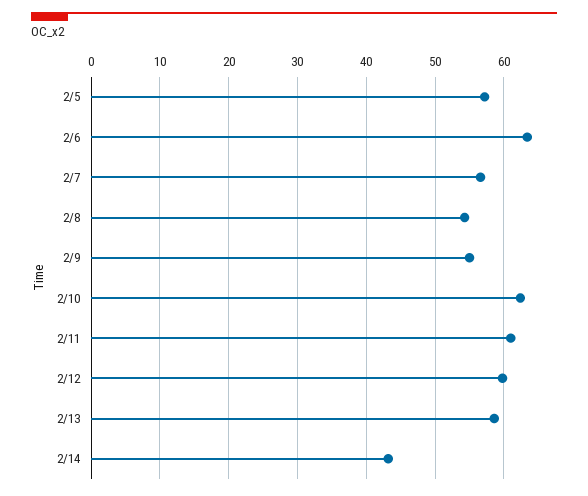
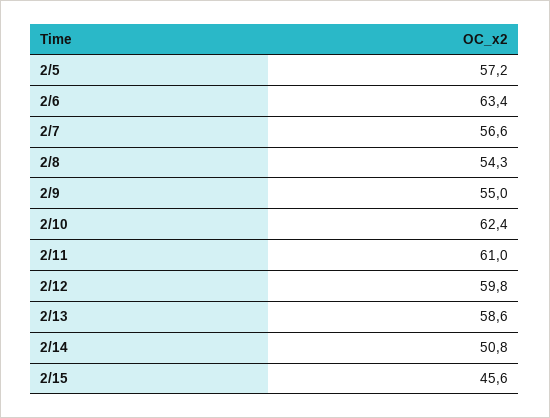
2/14: 43 -> 50.8
2/15: none -> 45.6

